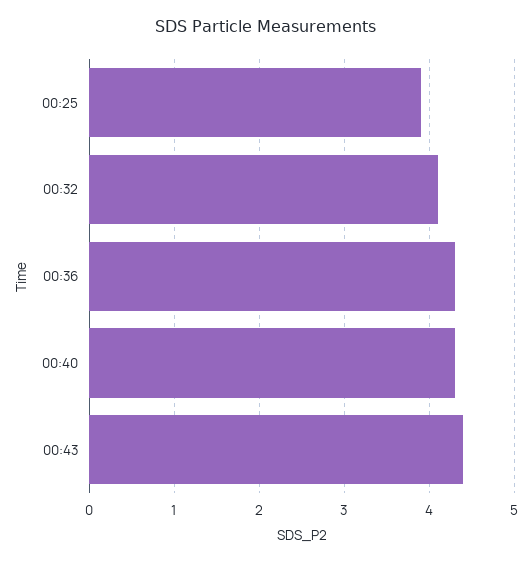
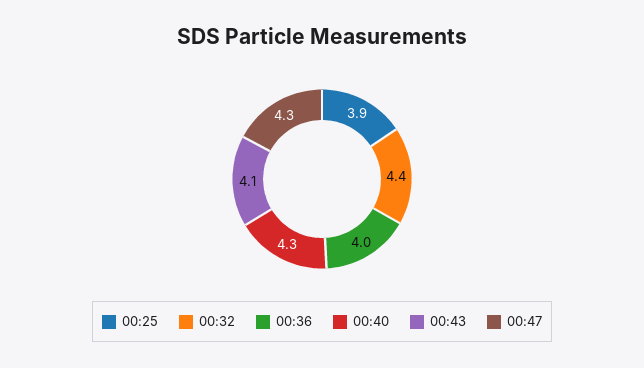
00:32: 4.1 -> 4.4
00:36: 4.3 -> 4
00:43: 4.4 -> 4.1
00:47: none -> 4.3

